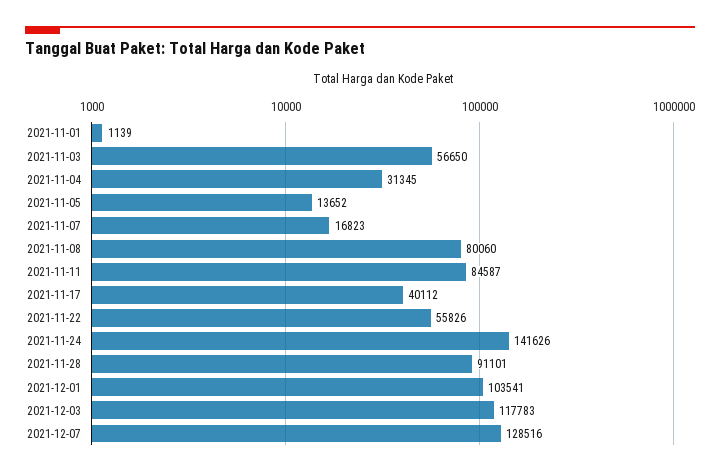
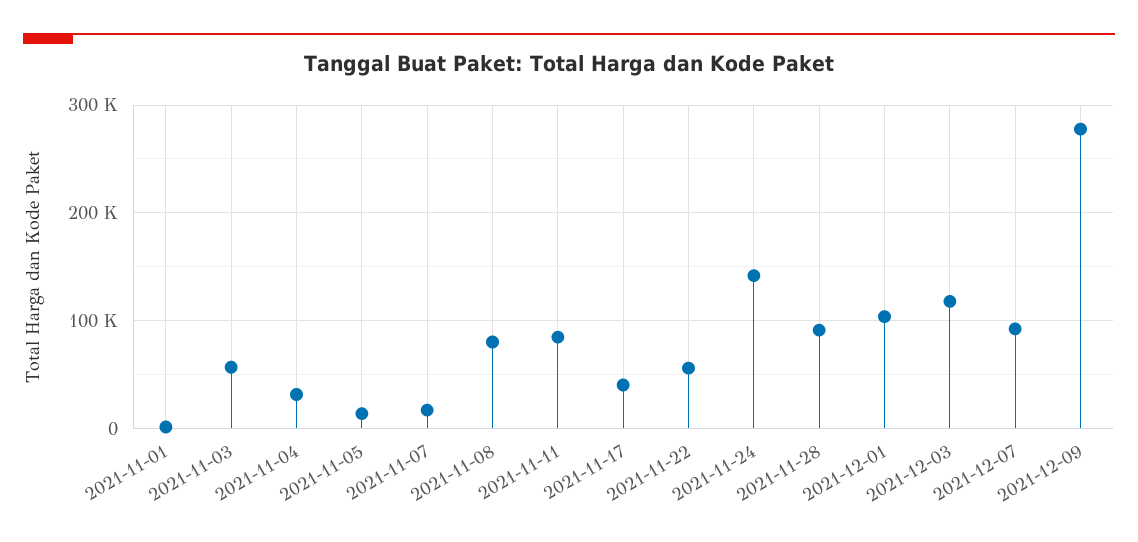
2021-12-07: 128516 -> 90000
2021-12-09: none -> 280000

